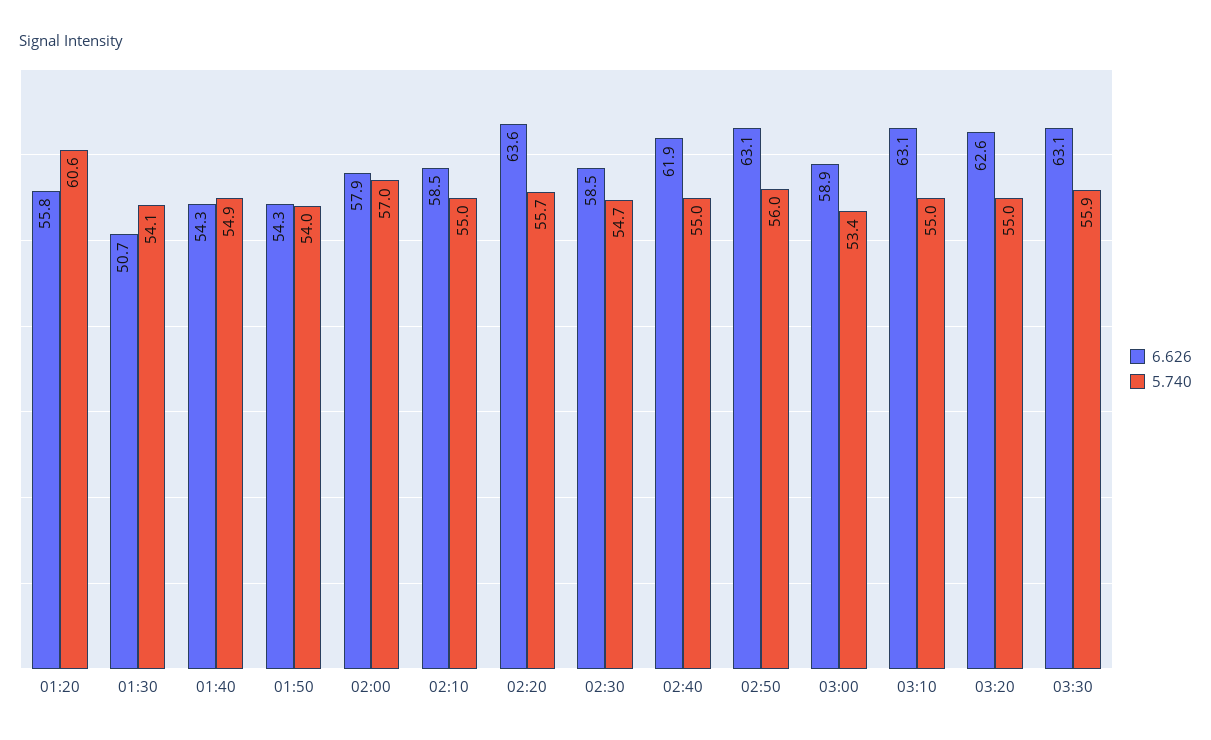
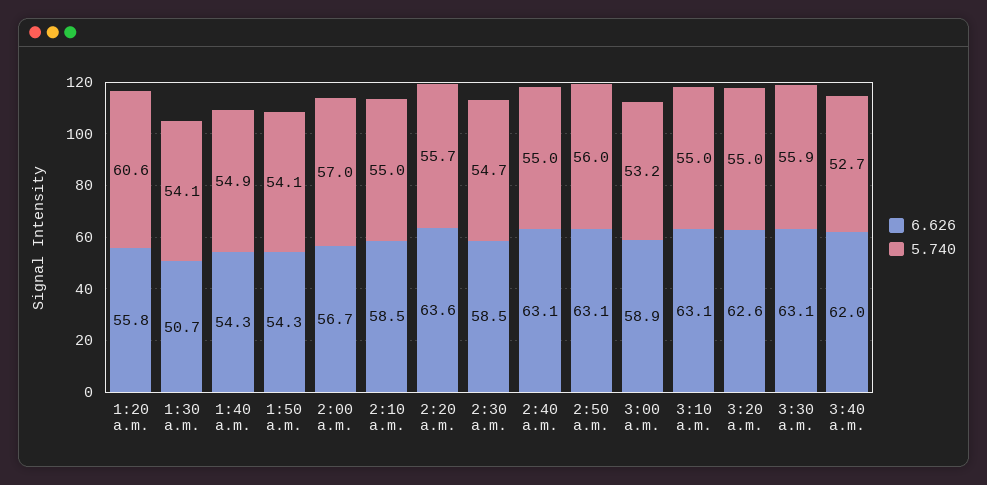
5.740, 01:50: 54 -> 54.1
6.626, 02:00: 57.9 -> 56.7
6.626, 02:40: 61.9 -> 63.1
5.740, 03:00: 53.4 -> 53.2
6.626, 3:40 a.m.: none -> 62
5.740, 3:40 a.m.: none -> 52.7

